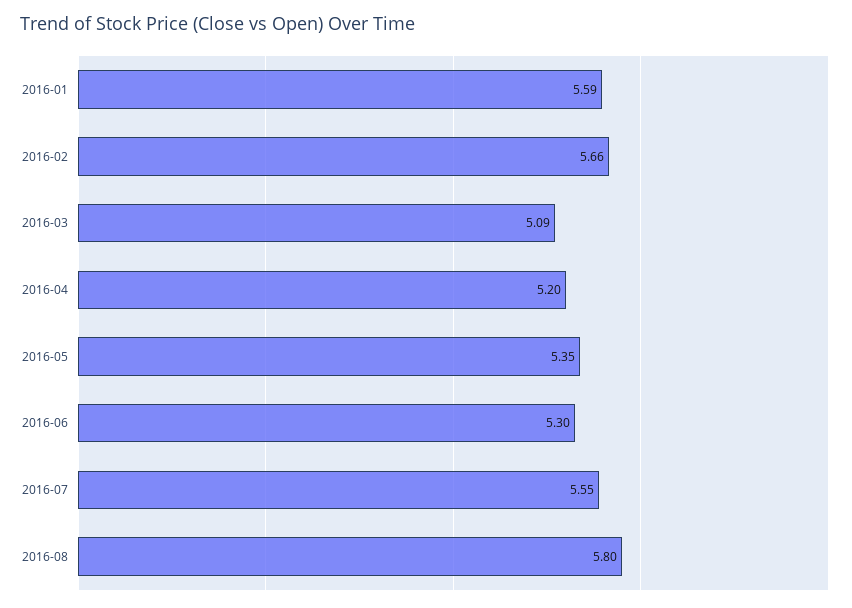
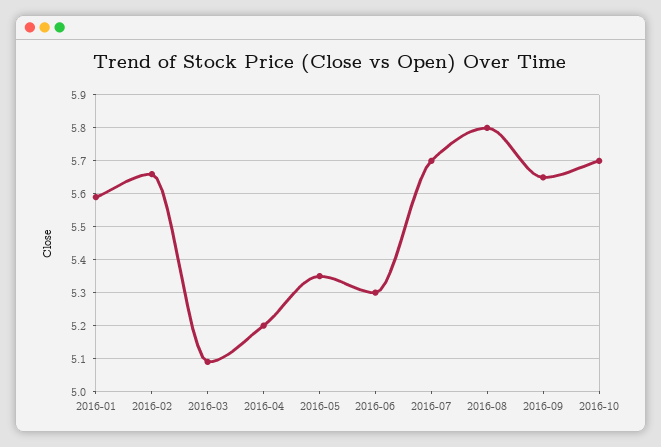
2016-07: 5.55 -> 5.7
2016-09: none -> 5.65
2016-10: none -> 5.7

